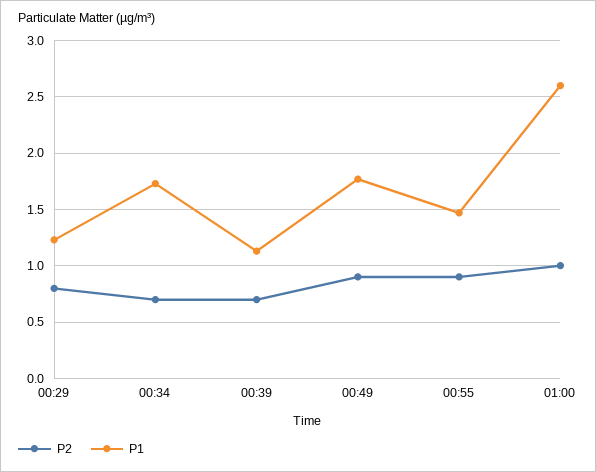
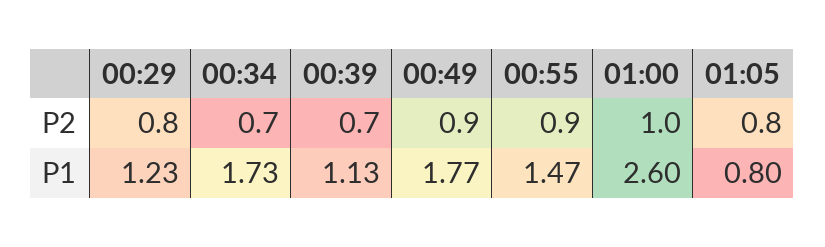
P2, 01:05: none -> 0.8
P1, 01:05: none -> 0.8

